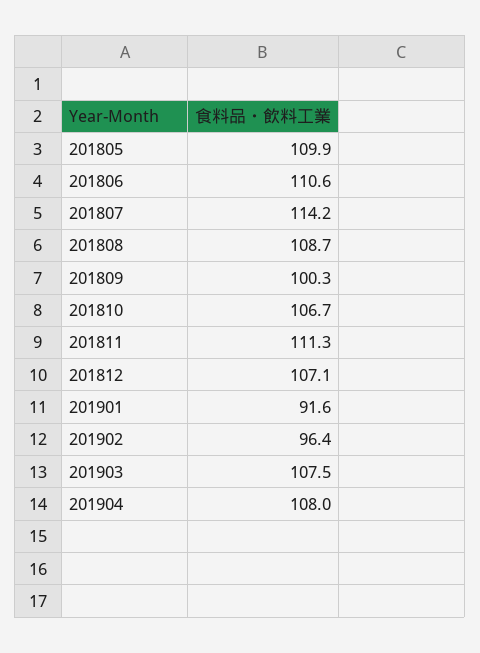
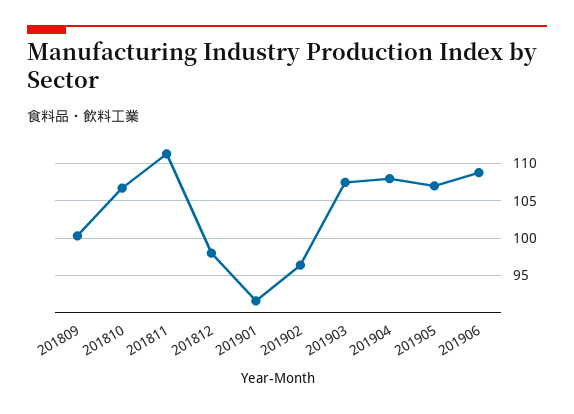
201805: 109.9 -> none
201806: 110.6 -> none
201807: 114.2 -> none
201808: 108.7 -> none
201812: 107.1 -> 98
201905: none -> 107
201906: none -> 109

